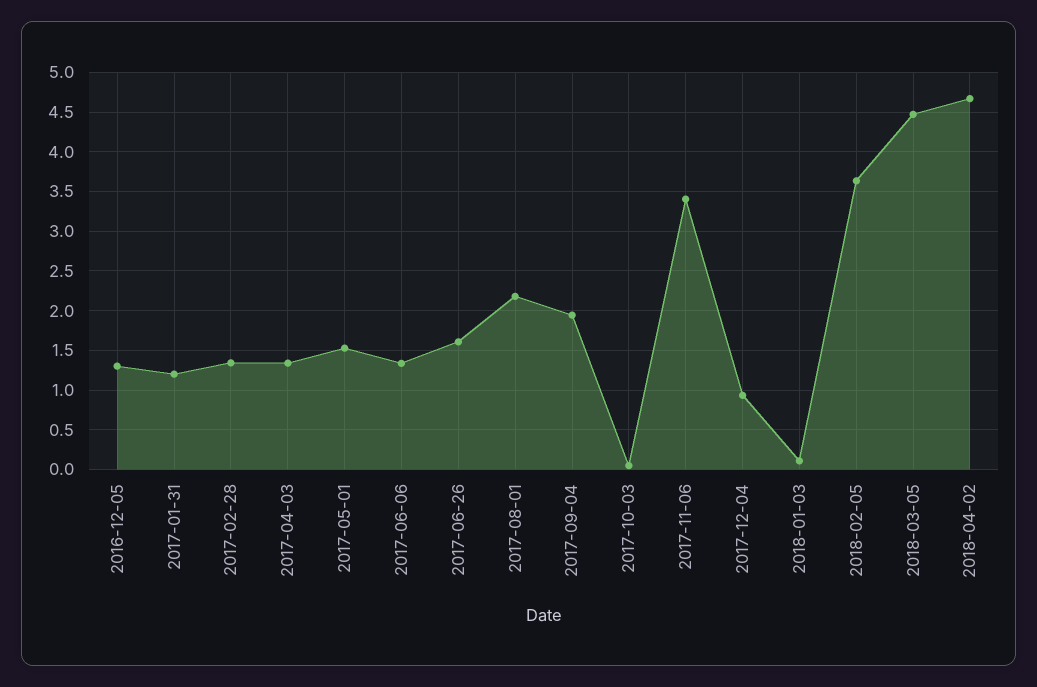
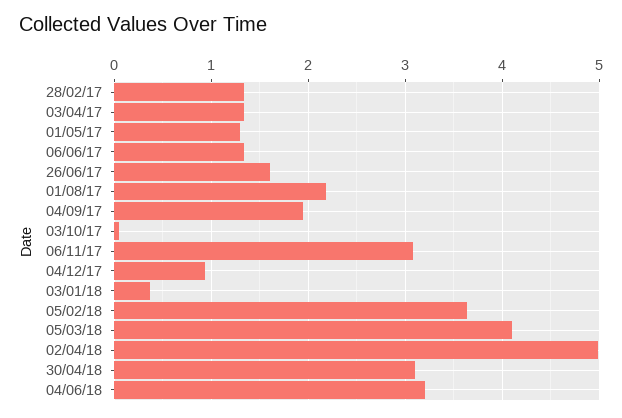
2016-12-05: 1.3 -> none
2017-01-31: 1.2 -> none
2017-05-01: 1.5 -> 1.3
2017-11-06: 3.4 -> 3.1
2018-01-03: 0.1 -> 0.4
2018-03-05: 4.5 -> 4.1
2018-04-02: 4.7 -> 5
30/04/18: none -> 3.1
04/06/18: none -> 3.2

